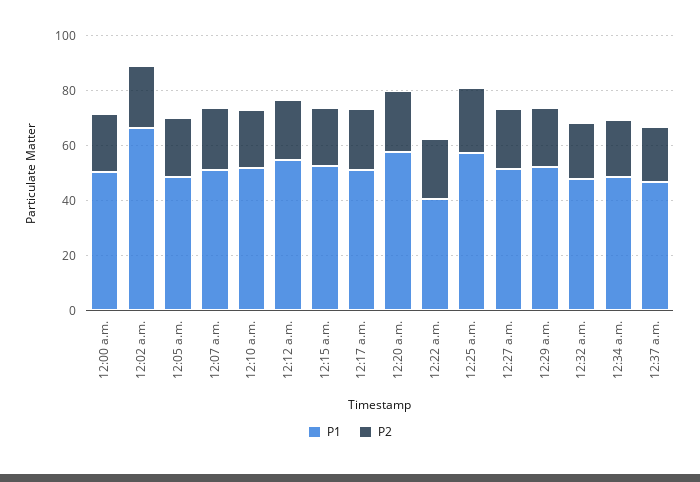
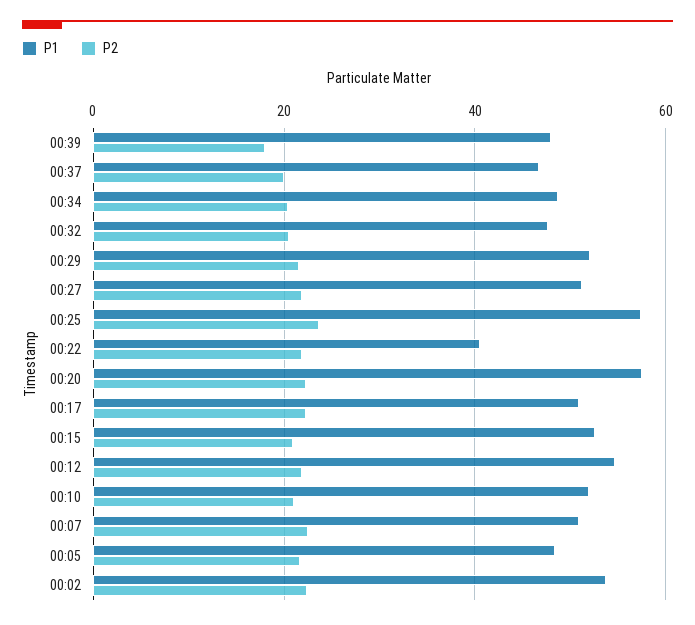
P1, 12:00 a.m.: 50 -> none
P2, 12:00 a.m.: 20 -> none
P1, 12:02 a.m.: 65 -> 54
P1, 00:39: none -> 48
P2, 00:39: none -> 18

